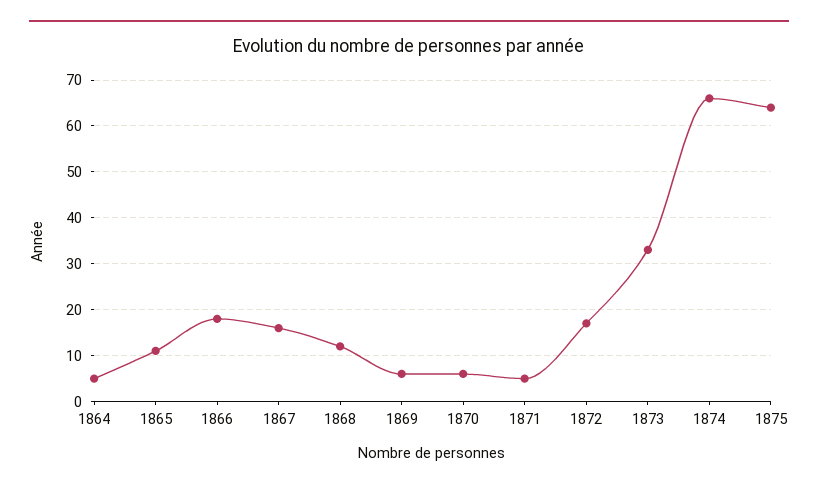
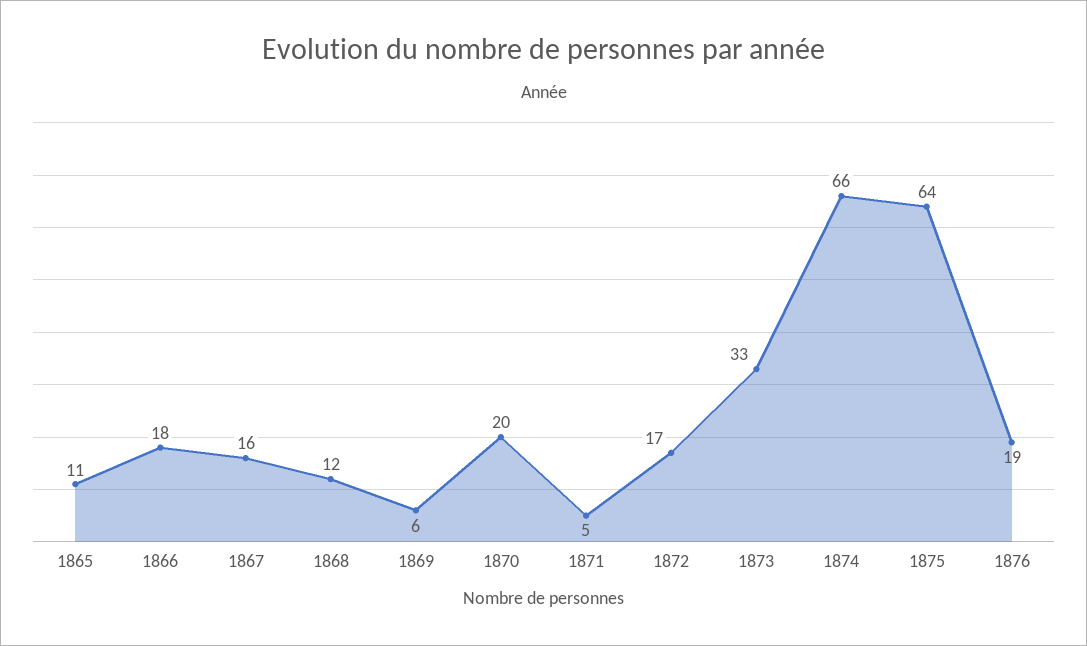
1864: 5 -> none
1870: 5 -> 20
1876: none -> 19

